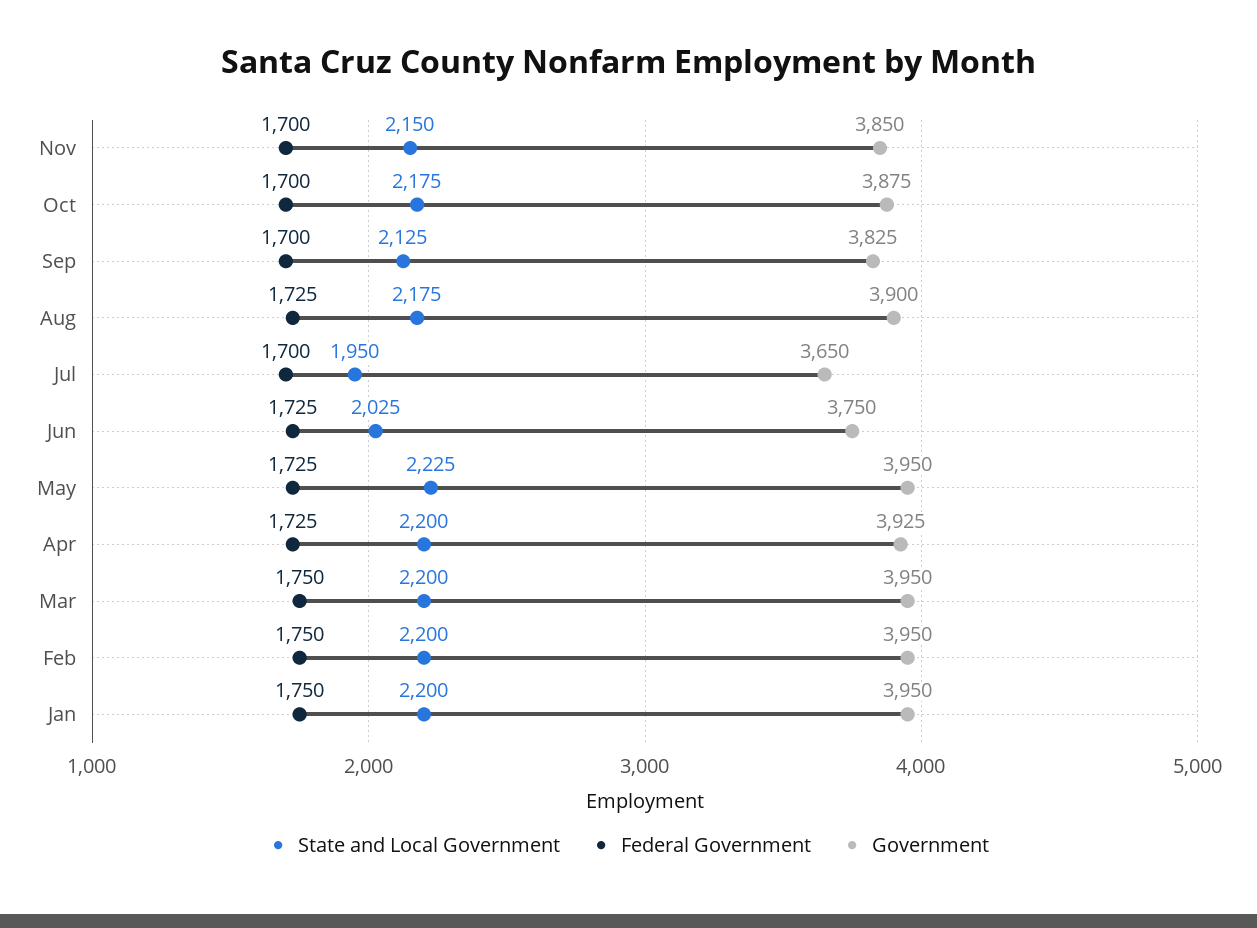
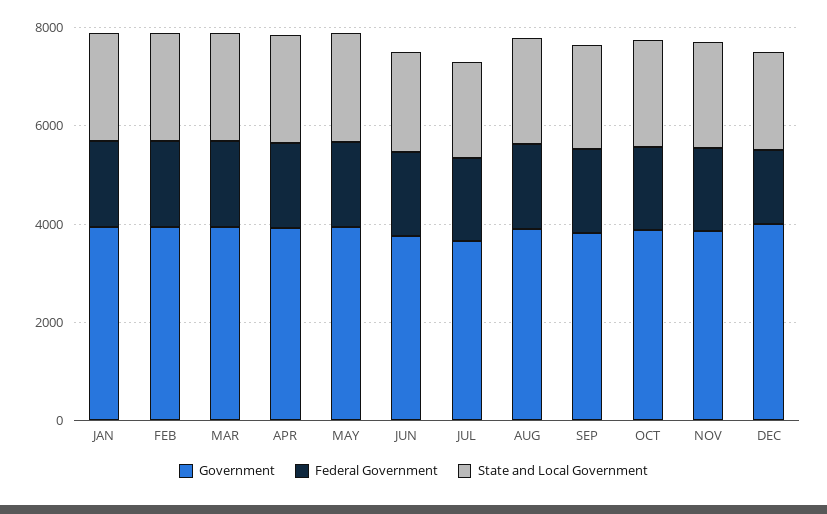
Government, DEC: none -> 4000
Federal Government, DEC: none -> 1500
State and Local Government, DEC: none -> 2000

